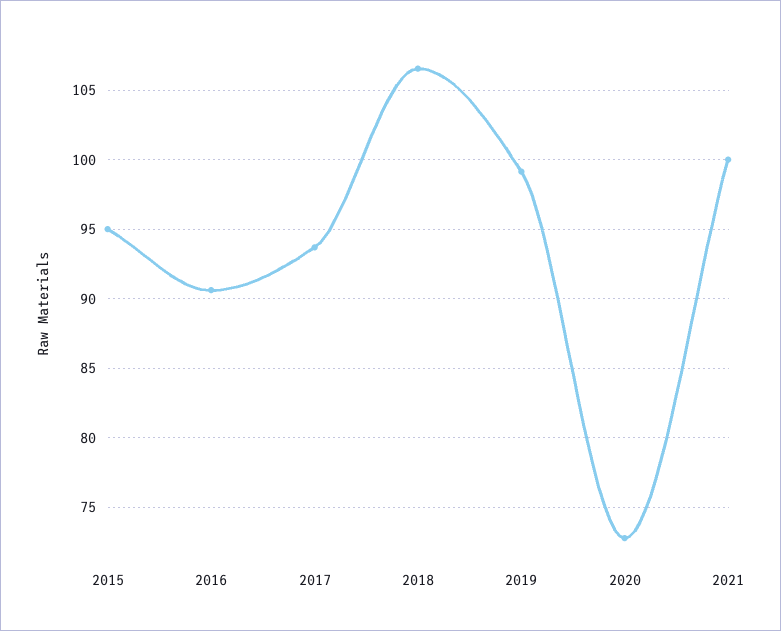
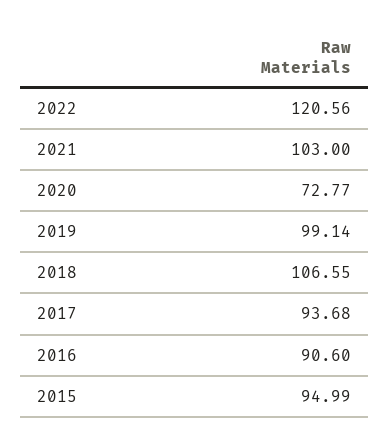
2021: 100 -> 103
2022: none -> 120.56

